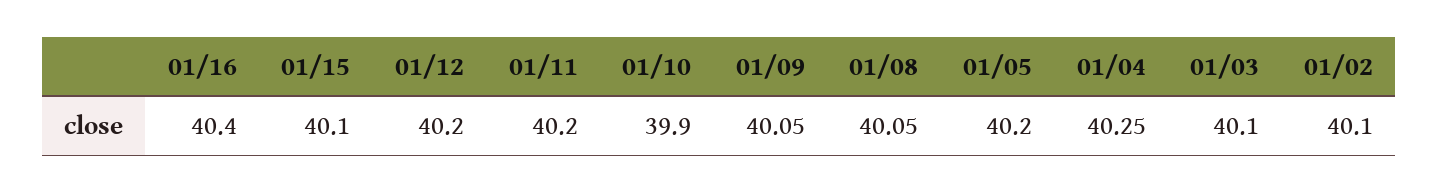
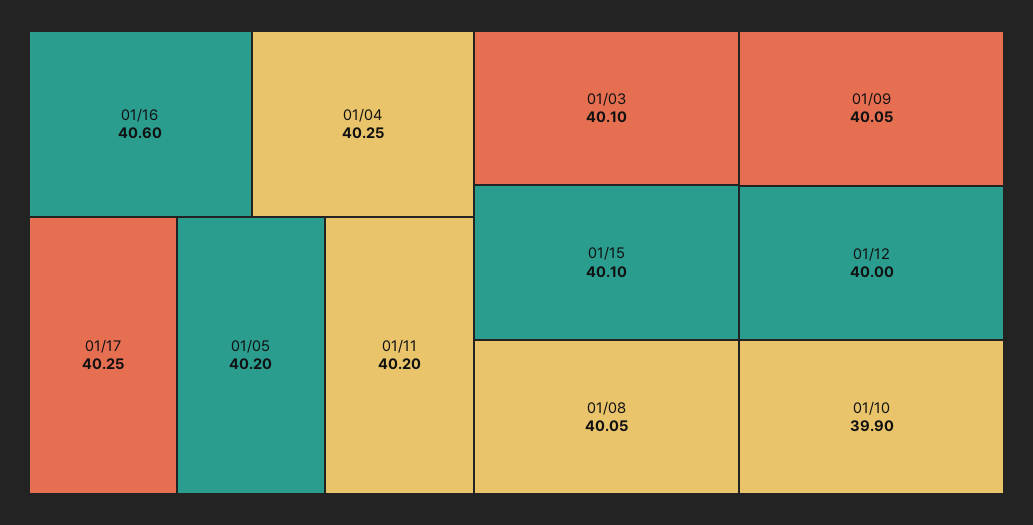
01/16: 40.4 -> 40.6
01/12: 40.2 -> 40
01/02: 40.1 -> none
01/17: none -> 40.25

